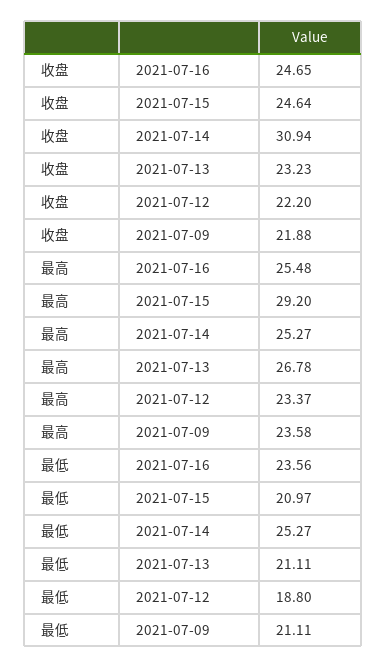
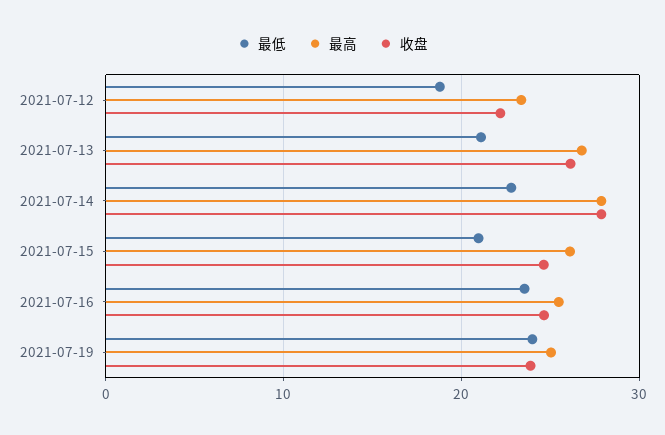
收盘, 2021-07-14: 30.94 -> 28
收盘, 2021-07-13: 23.23 -> 26
收盘, 2021-07-09: 21.88 -> none
最高, 2021-07-15: 29.2 -> 26
最高, 2021-07-14: 25.27 -> 28
最高, 2021-07-09: 23.58 -> none
最低, 2021-07-14: 25.27 -> 23
最低, 2021-07-09: 21.11 -> none
最低, 2021-07-19: none -> 24
最高, 2021-07-19: none -> 25
收盘, 2021-07-19: none -> 24

